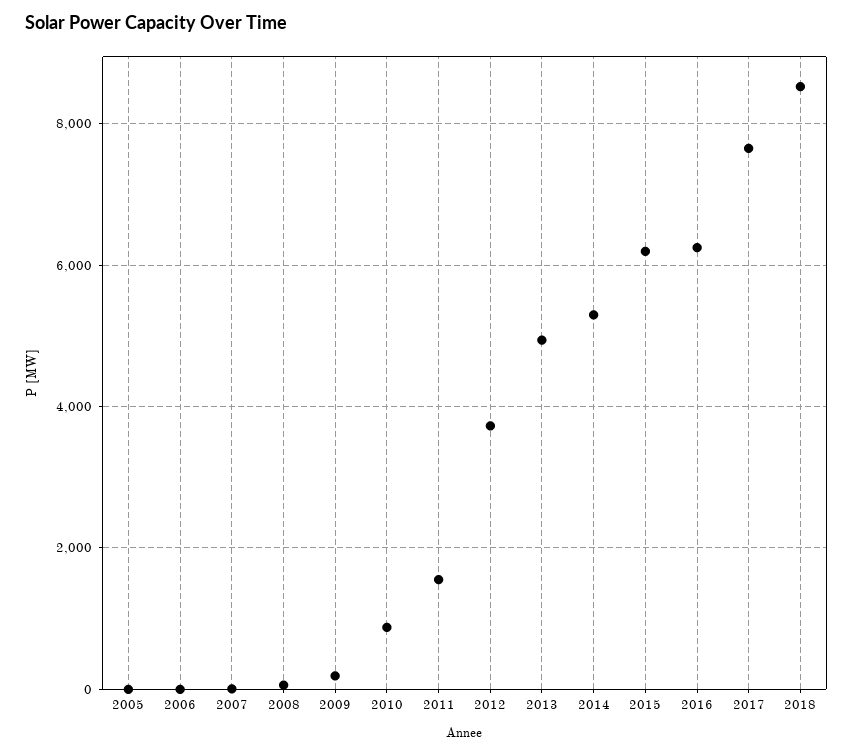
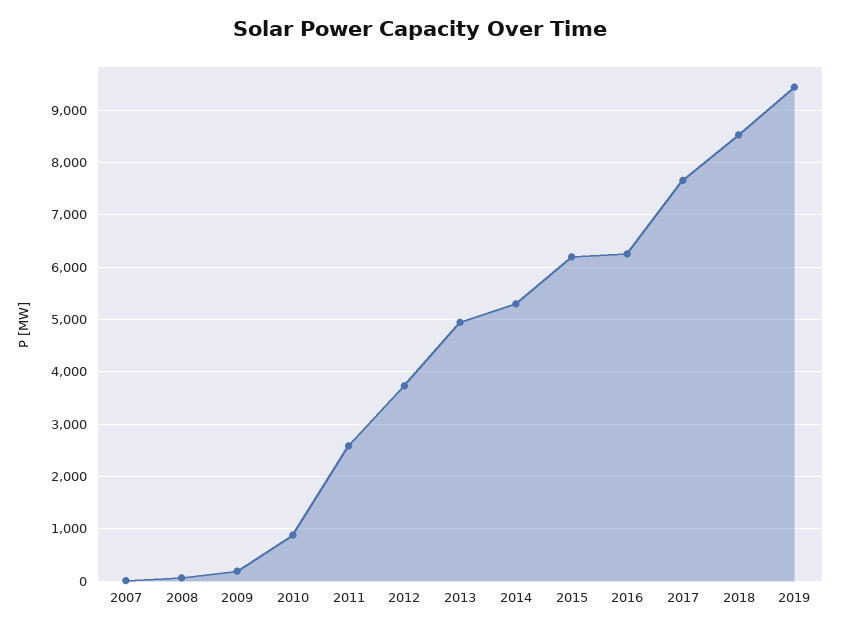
2005: 0 -> none
2006: 0 -> none
2011: 1600 -> 2600
2019: none -> 9400

